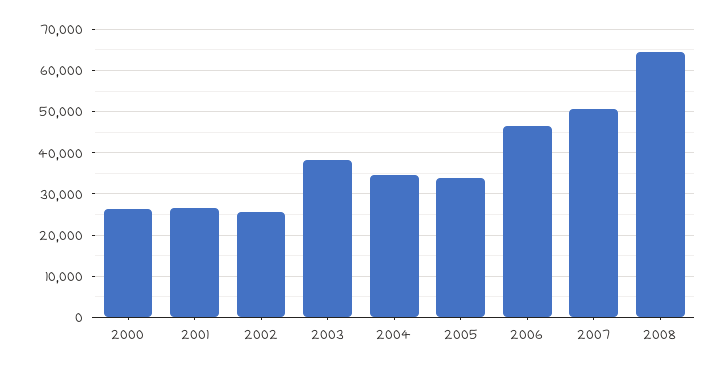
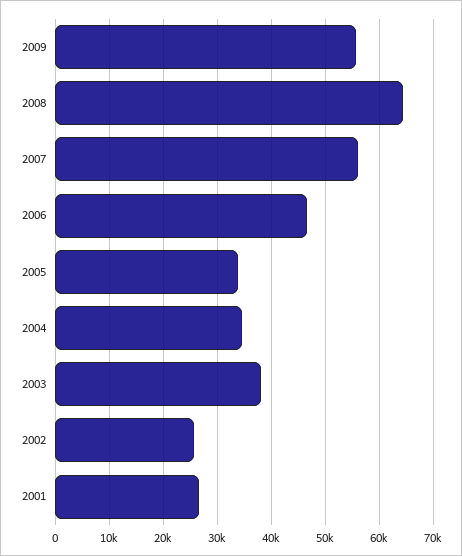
2000: 26000 -> none
2007: 50000 -> 56000
2009: none -> 56000

